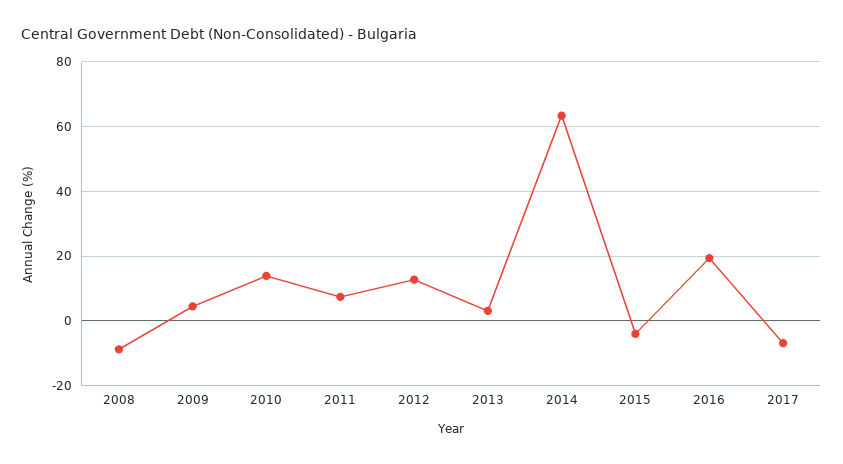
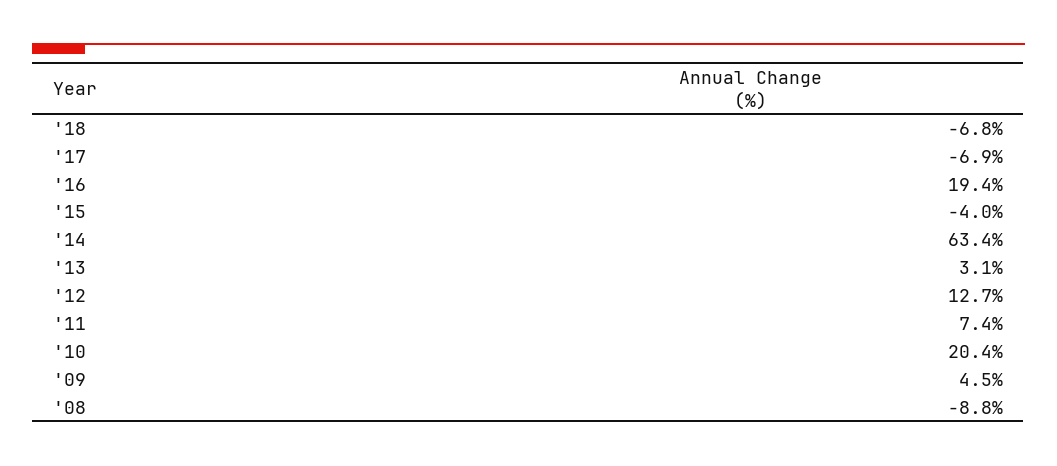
2010: 14 -> 20.4
'18: none -> -6.8

